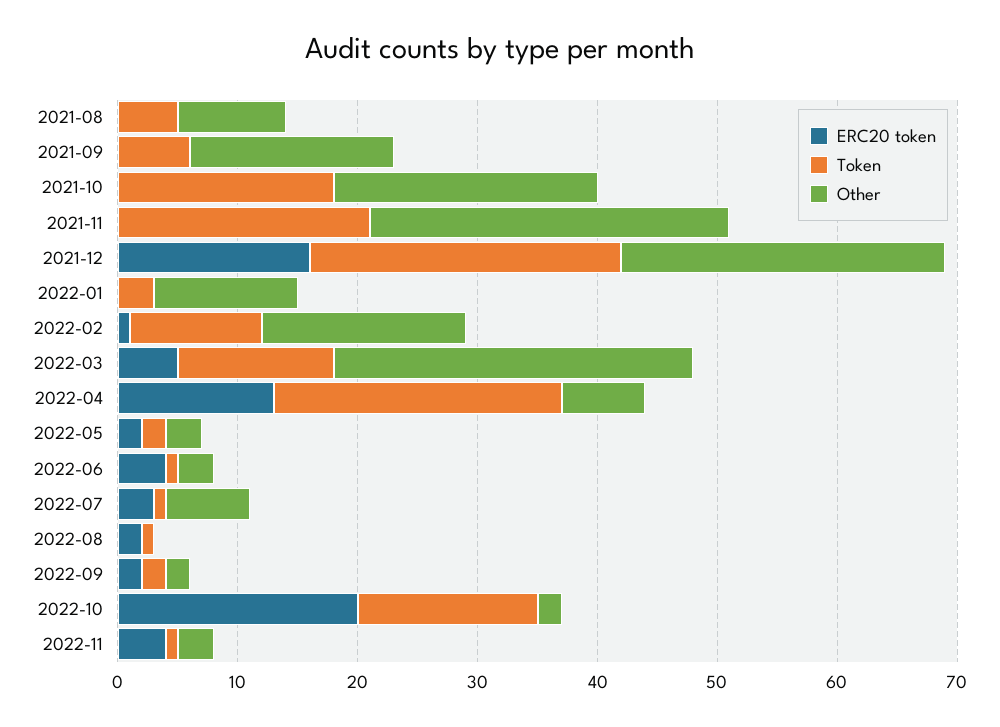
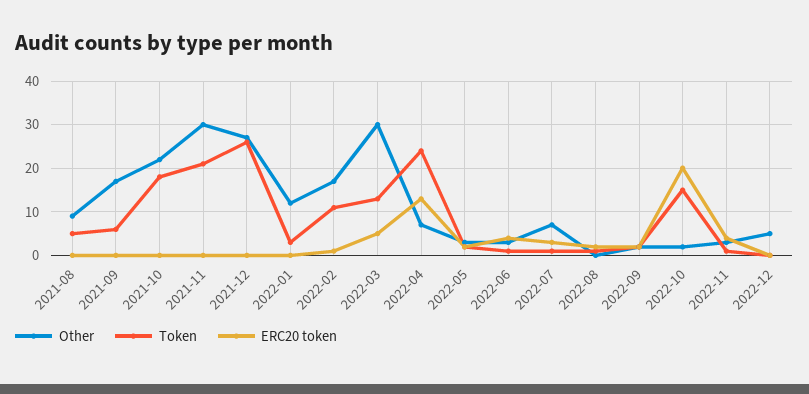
ERC20 token, 2021-12: 16 -> 0
Other, 2022-12: none -> 5
Token, 2022-12: none -> 0
ERC20 token, 2022-12: none -> 0

